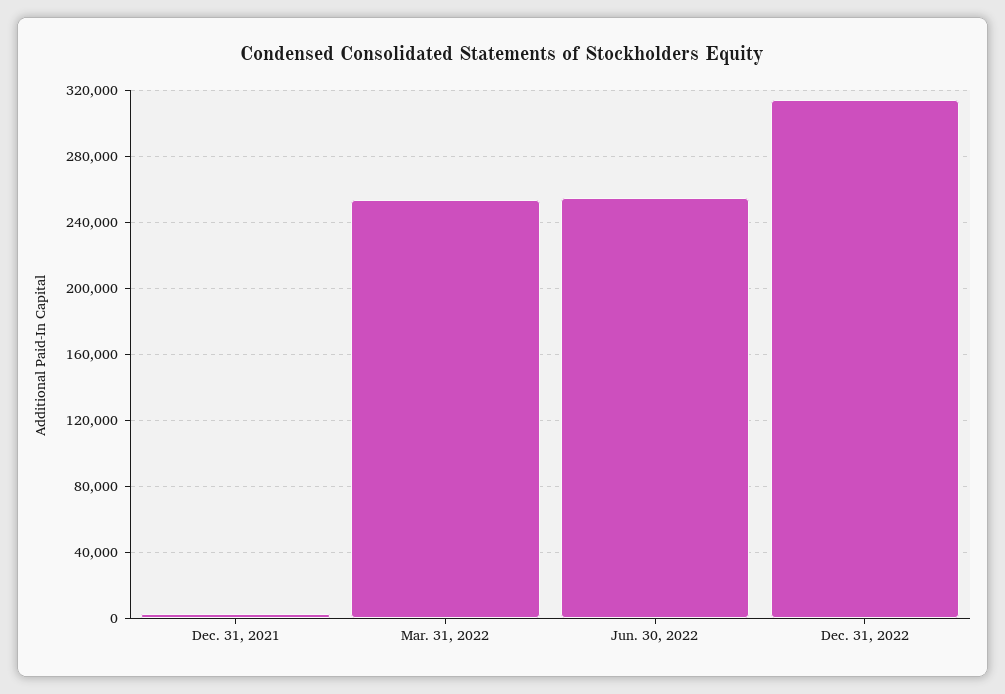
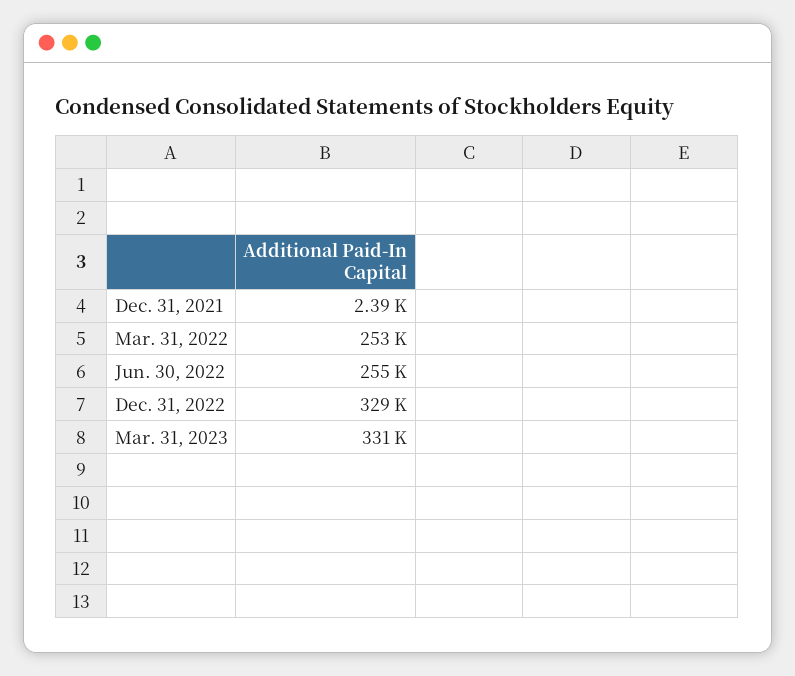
Dec. 31, 2022: 315000 -> 329000
Mar. 31, 2023: none -> 331000

